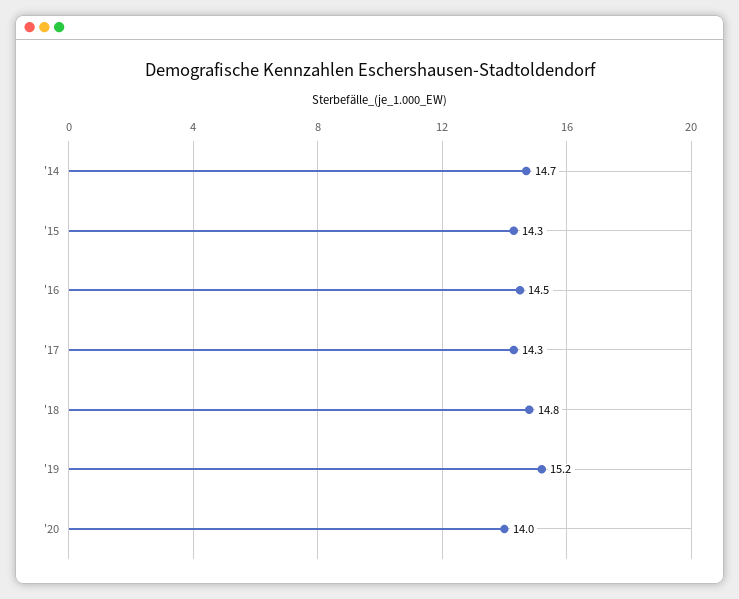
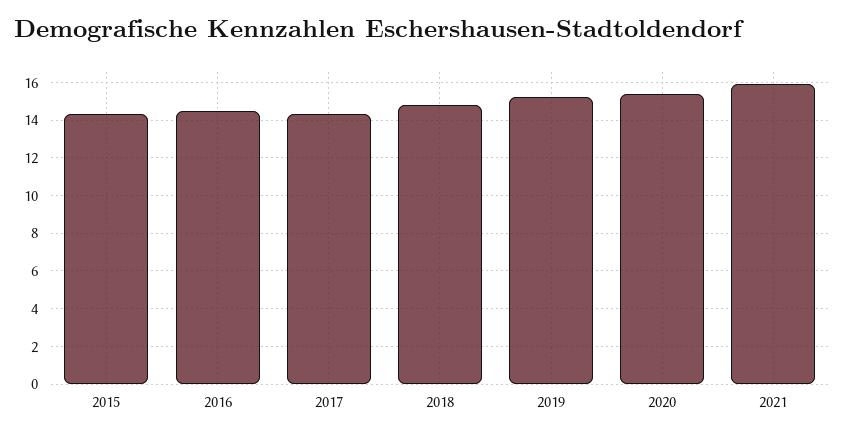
'14: 14.7 -> none
'20: 14 -> 15.5
2021: none -> 16

